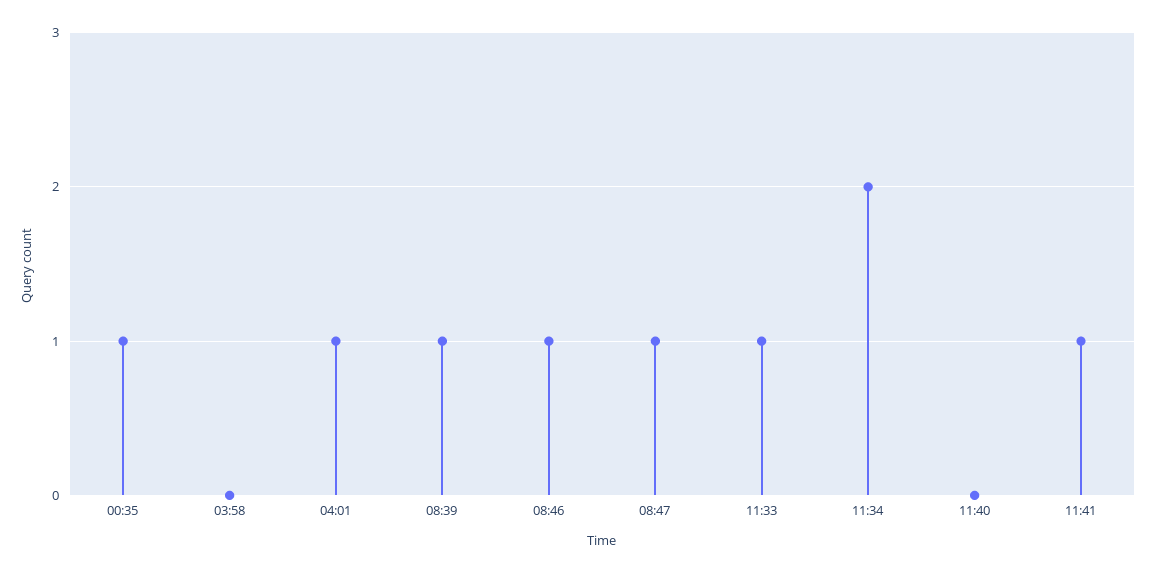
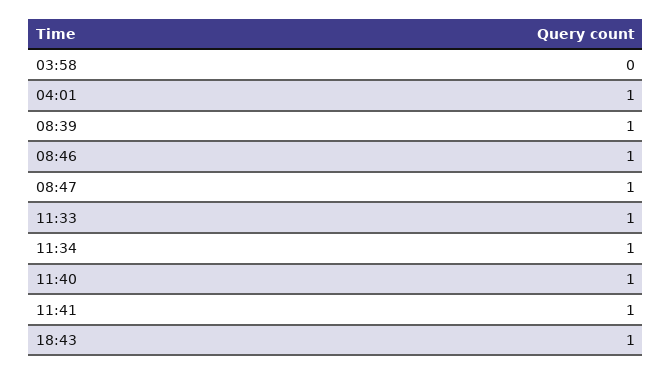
00:35: 1 -> none
11:34: 2 -> 1
11:40: 0 -> 1
18:43: none -> 1

